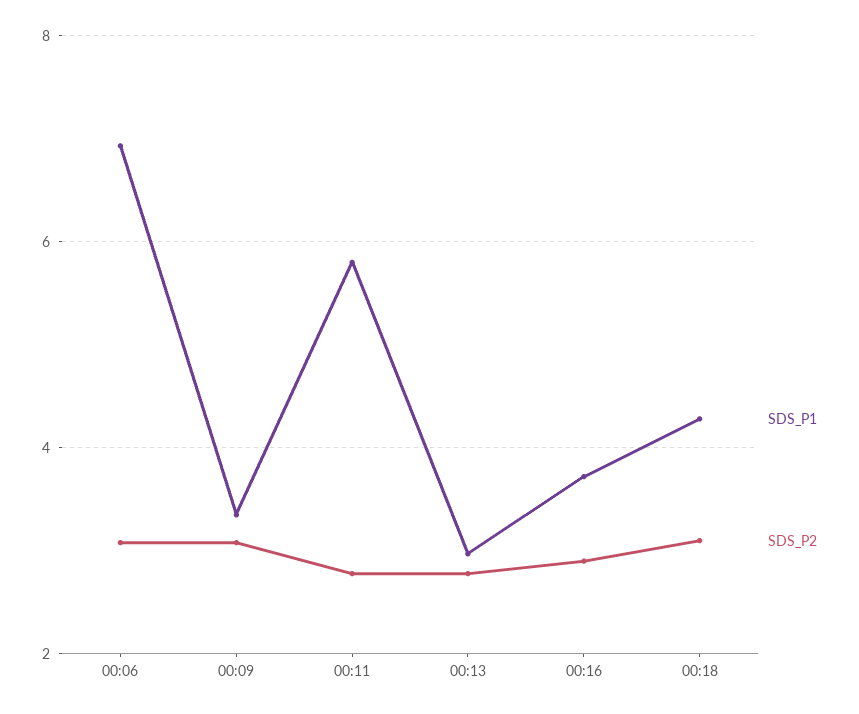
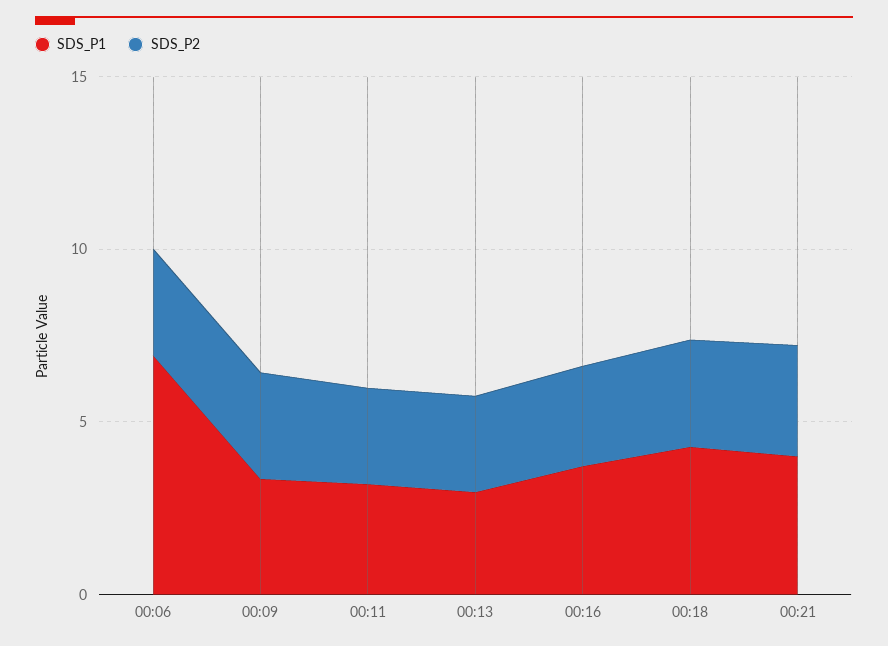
SDS_P1, 00:11: 5.8 -> 3
SDS_P1, 00:21: none -> 4
SDS_P2, 00:21: none -> 3

